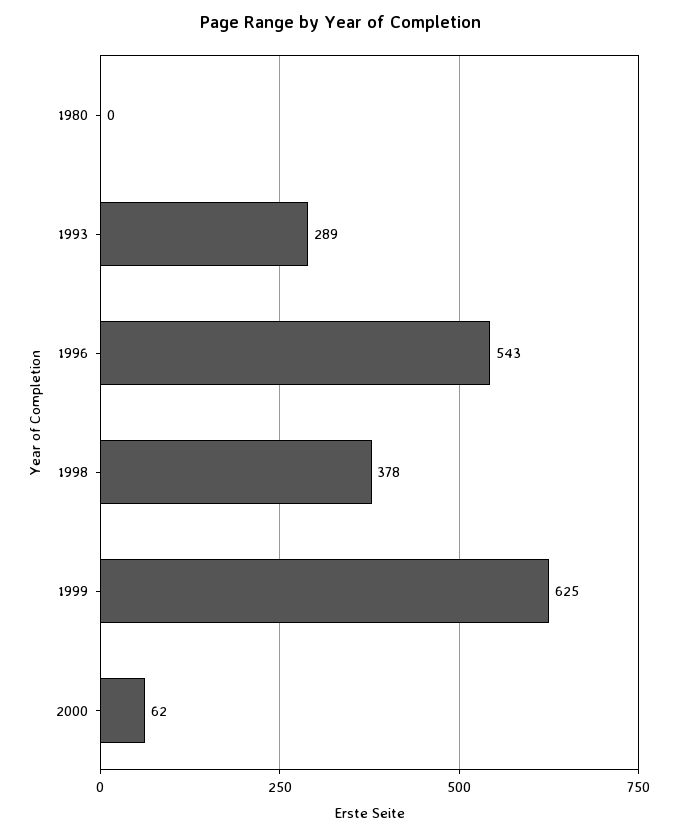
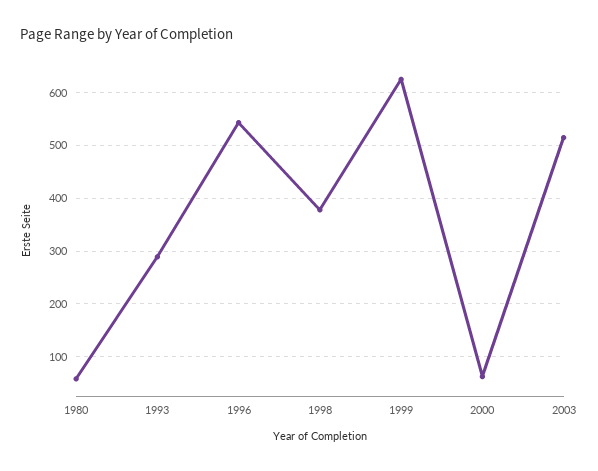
1980: 0 -> 60
2003: none -> 520

